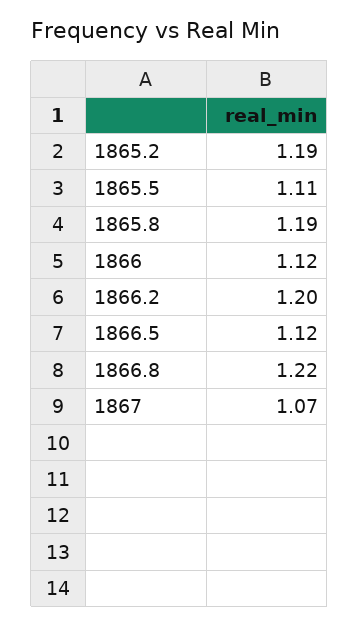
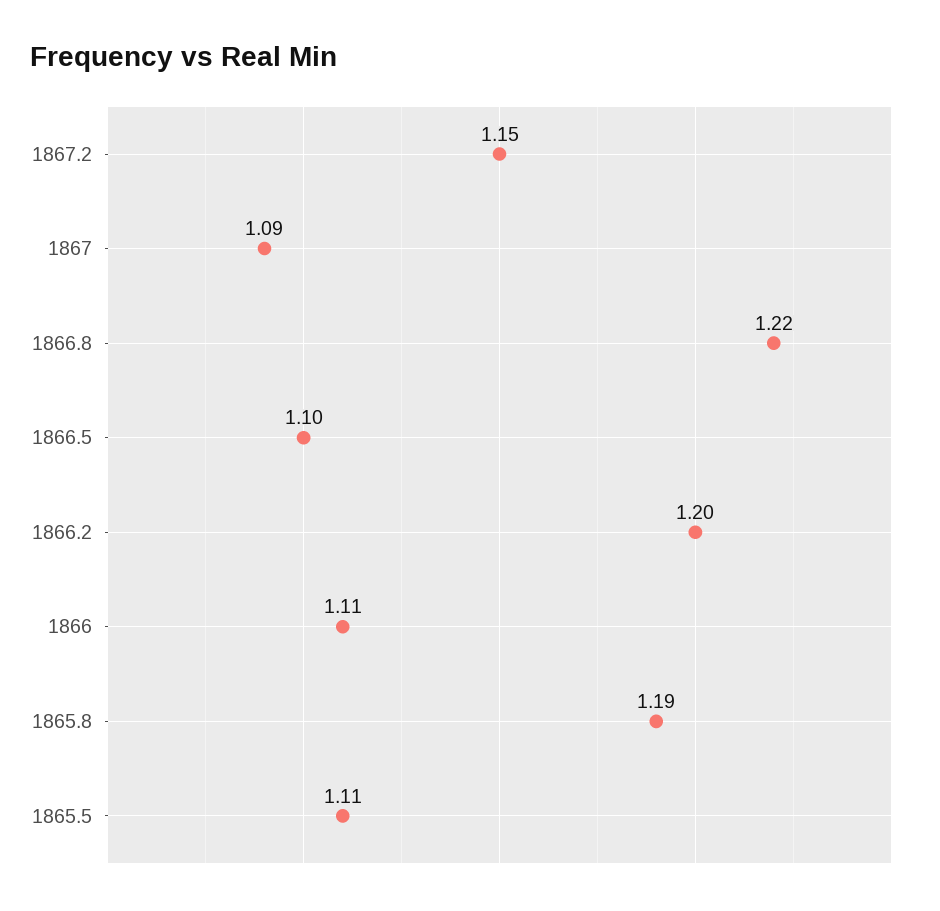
1865.2: 1.19 -> none
1866: 1.12 -> 1.11
1866.5: 1.12 -> 1.1
1867: 1.07 -> 1.09
1867.2: none -> 1.15

